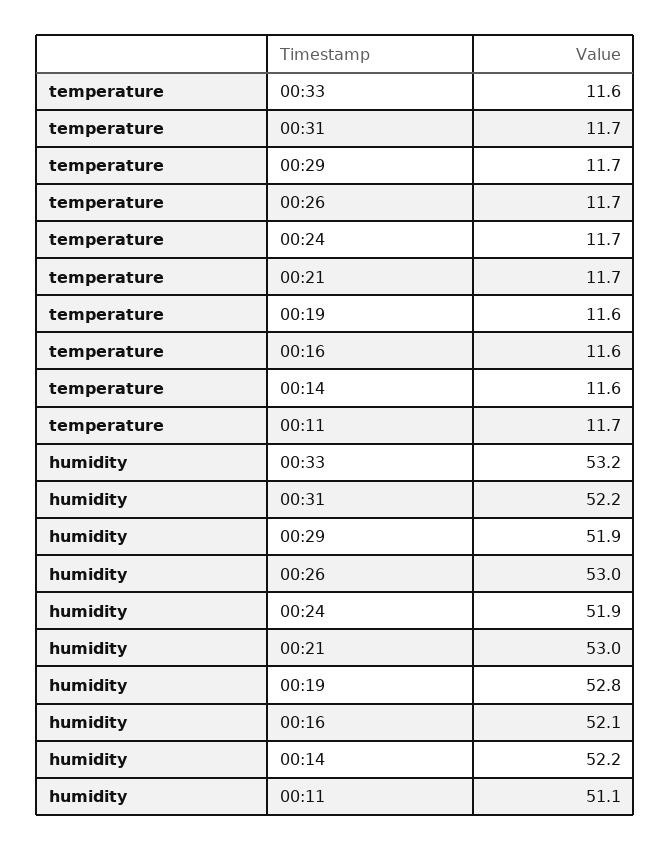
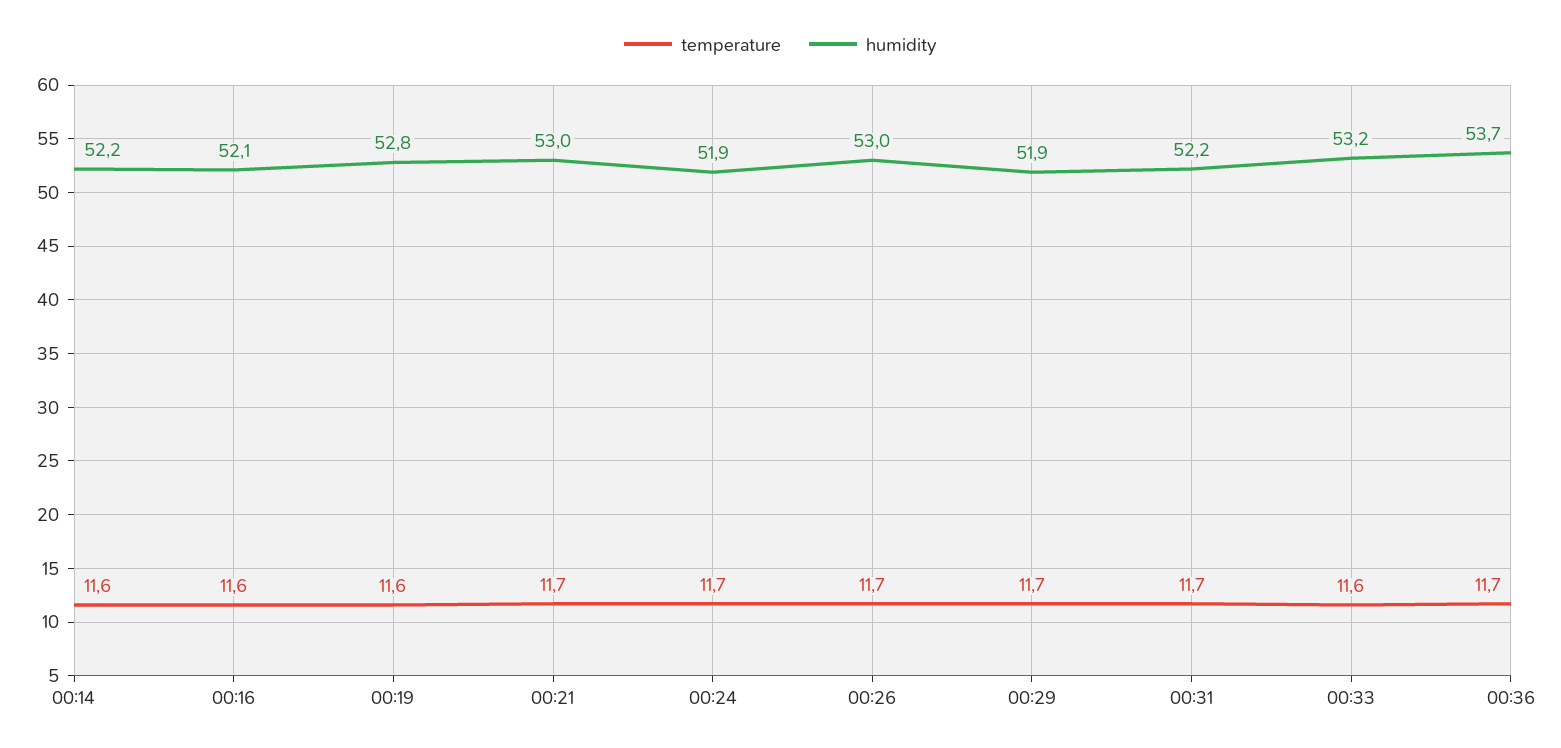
temperature, 00:11: 11.7 -> none
humidity, 00:11: 51.1 -> none
temperature, 00:36: none -> 11.7
humidity, 00:36: none -> 53.7

